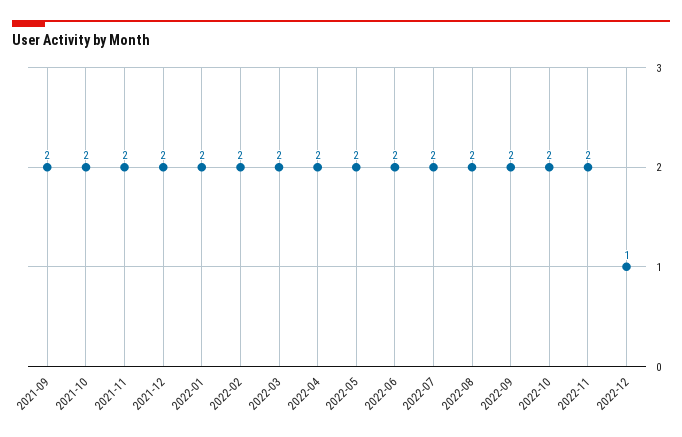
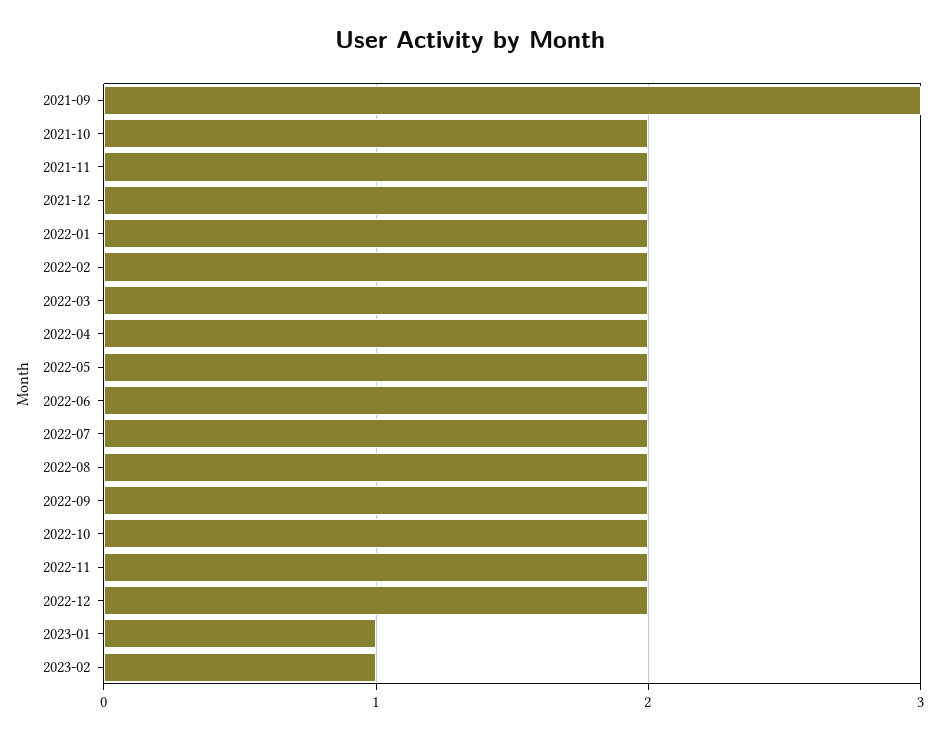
2021-09: 2 -> 3
2022-12: 1 -> 2
2023-01: none -> 1
2023-02: none -> 1

